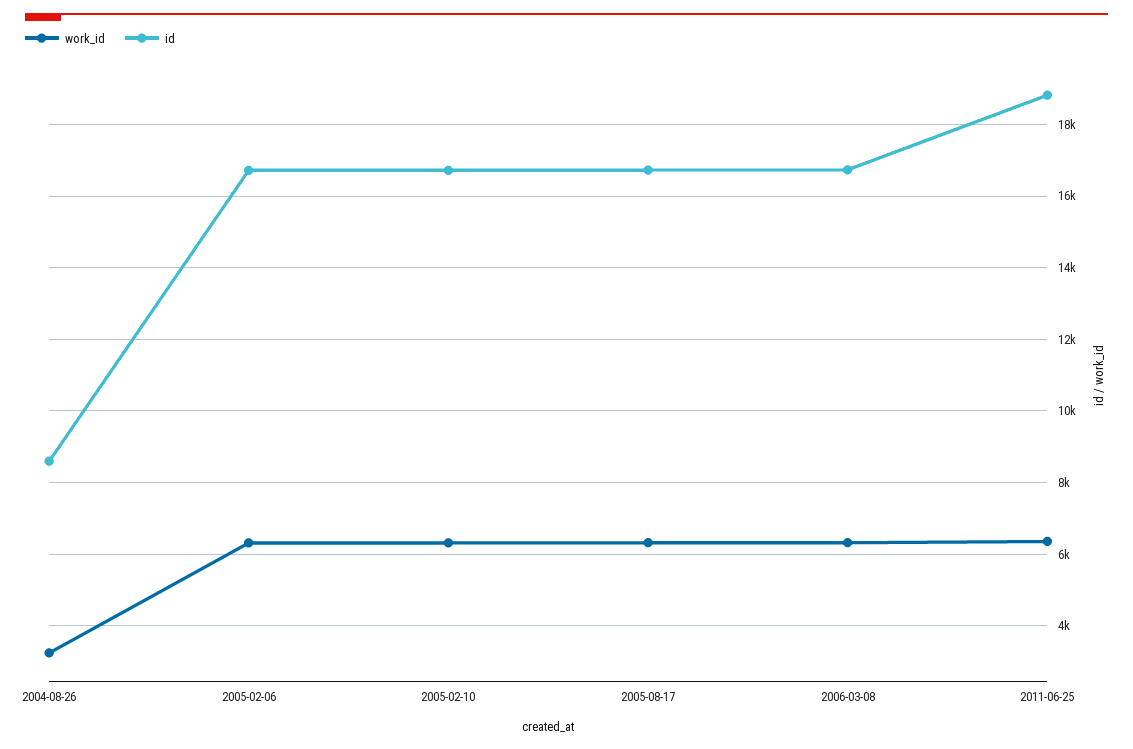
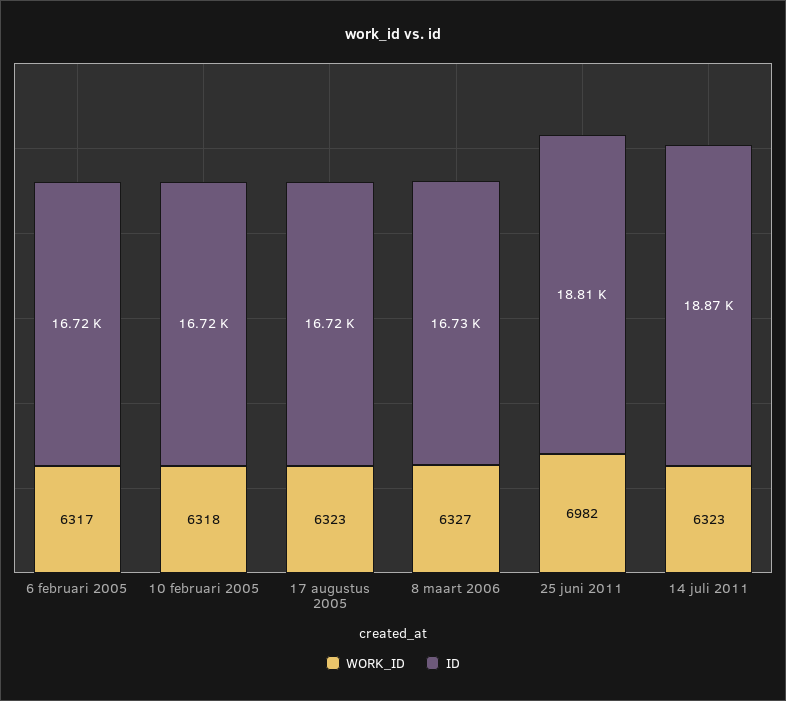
work_id, 2004-08-26: 3200 -> none
id, 2004-08-26: 8600 -> none
work_id, 2011-06-25: 6400 -> 6982
work_id, 14 juli 2011: none -> 6323
id, 14 juli 2011: none -> 18870

